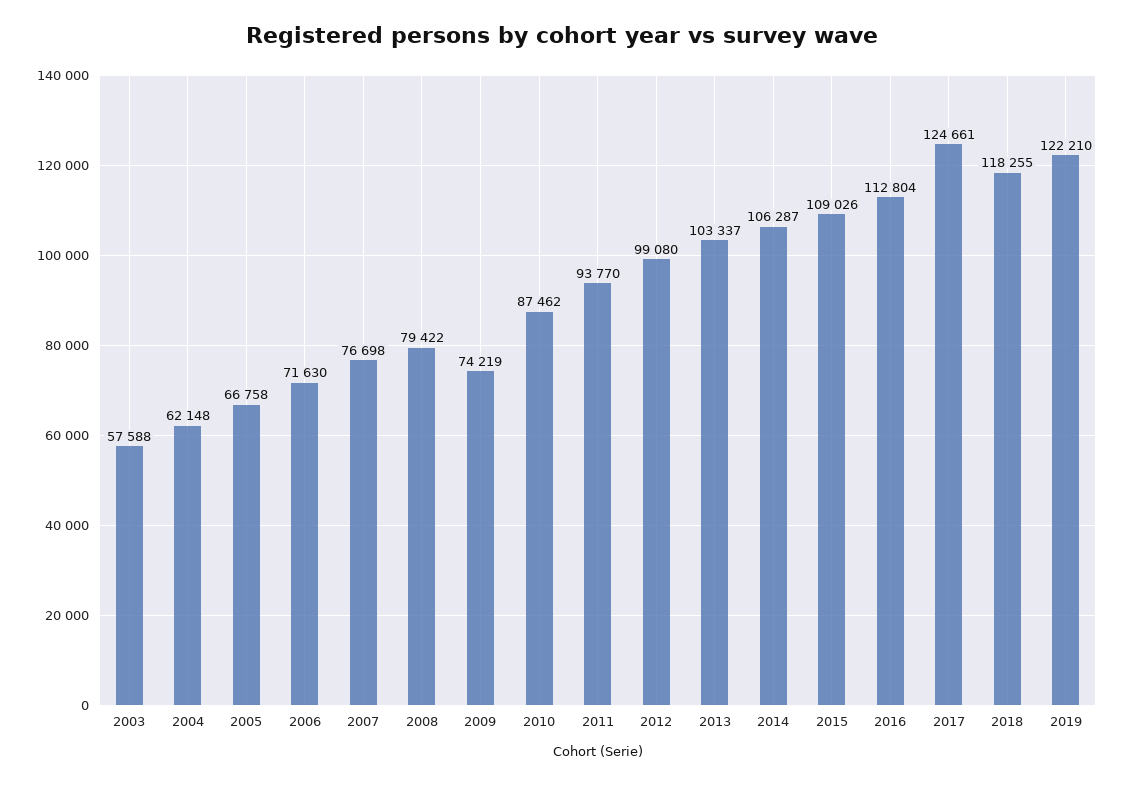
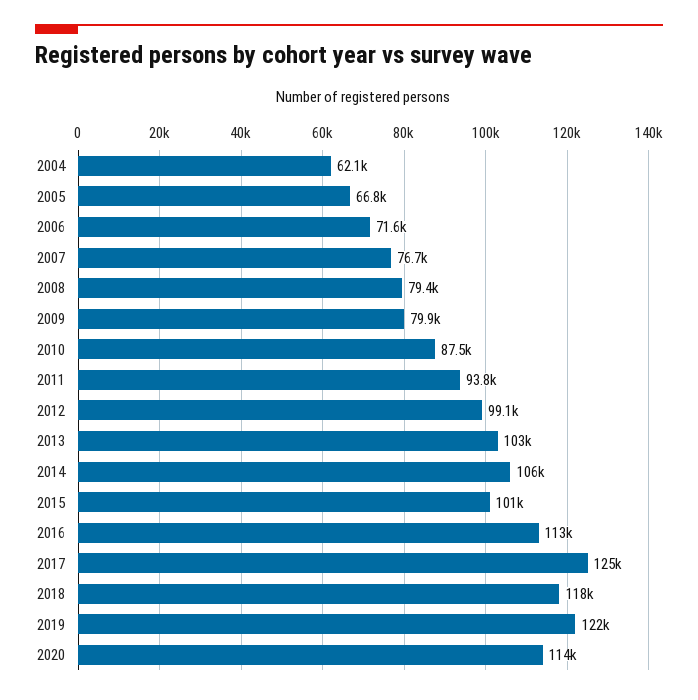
2003: 57588 -> none
2009: 74219 -> 79900
2015: 109026 -> 101000
2020: none -> 114000

